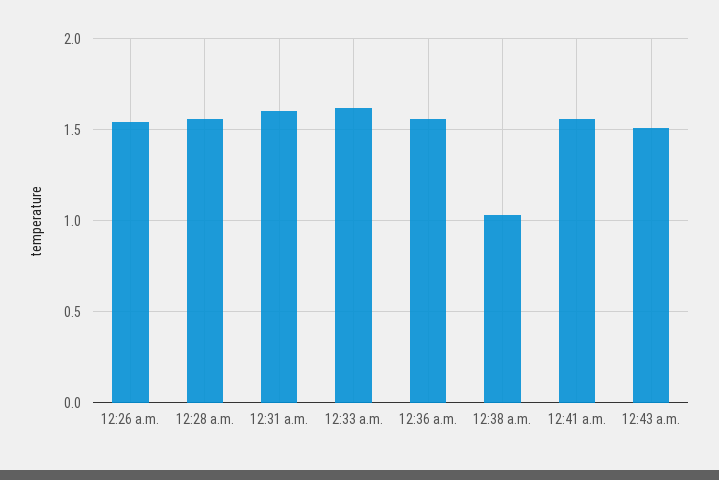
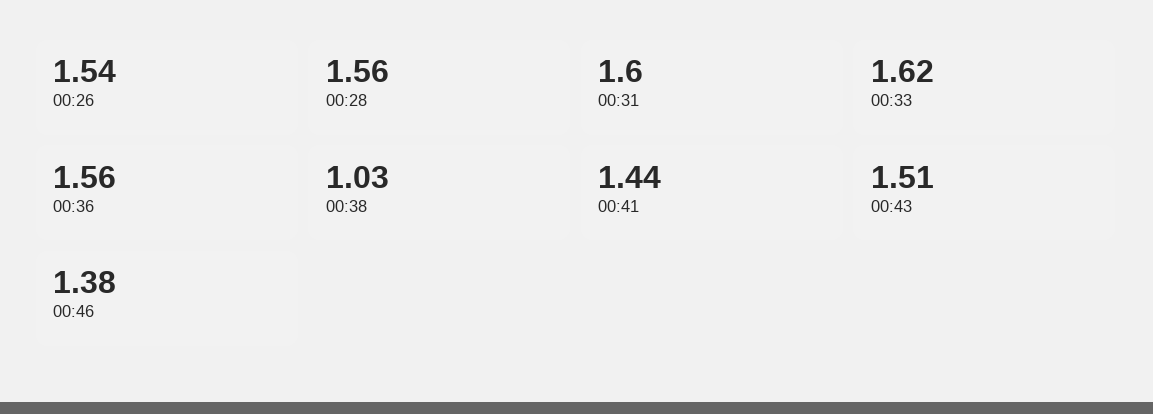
12:41 a.m.: 1.55 -> 1.44
00:46: none -> 1.38

